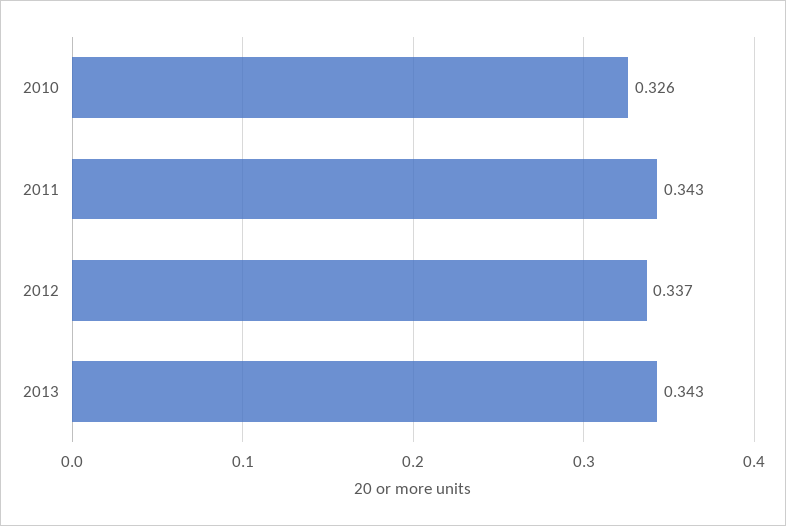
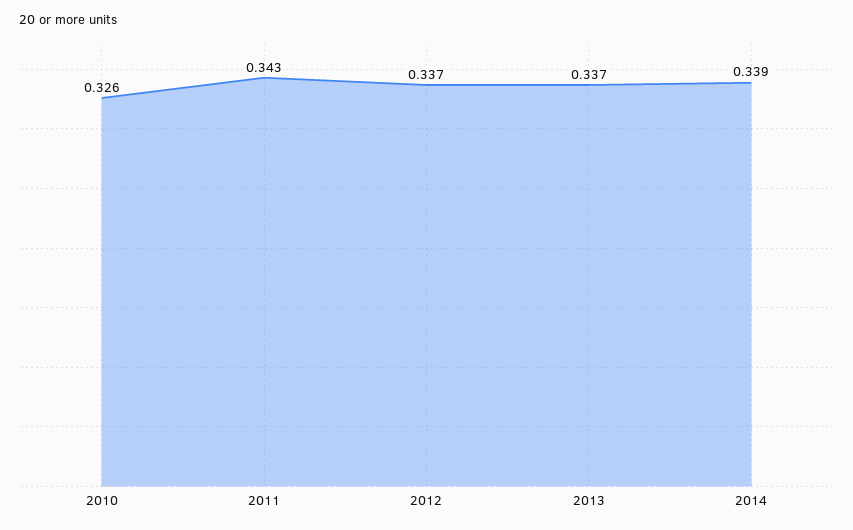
2013: 0.343 -> 0.337
2014: none -> 0.339

